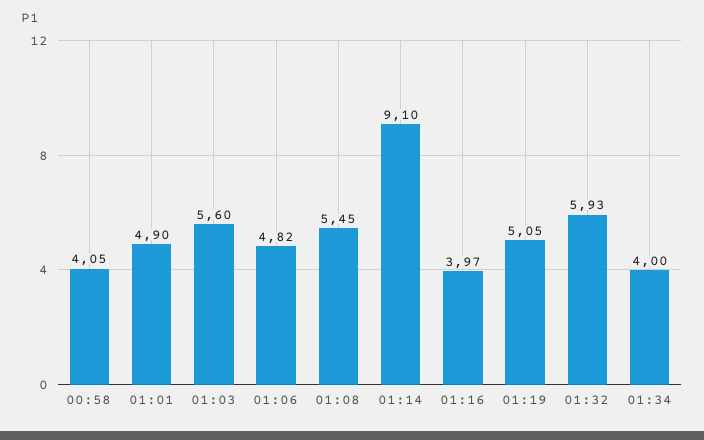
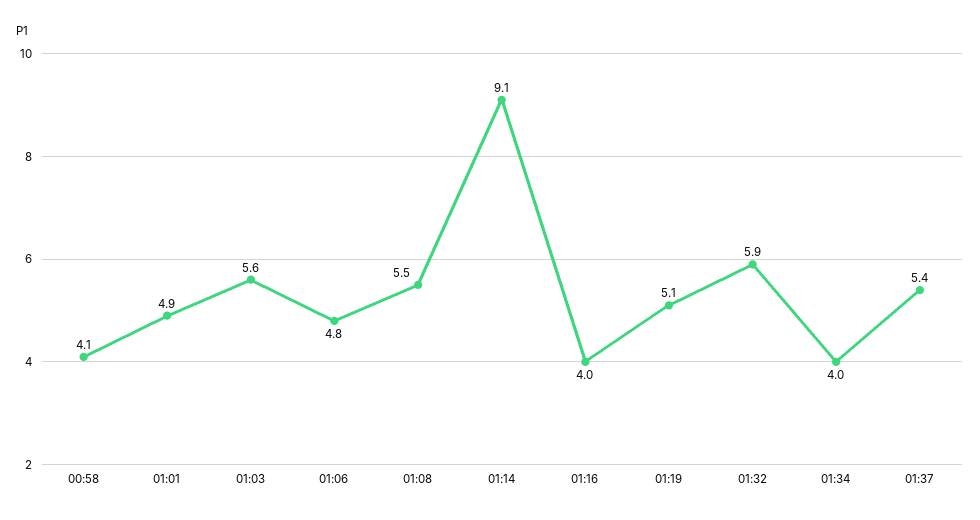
01:37: none -> 5.4

